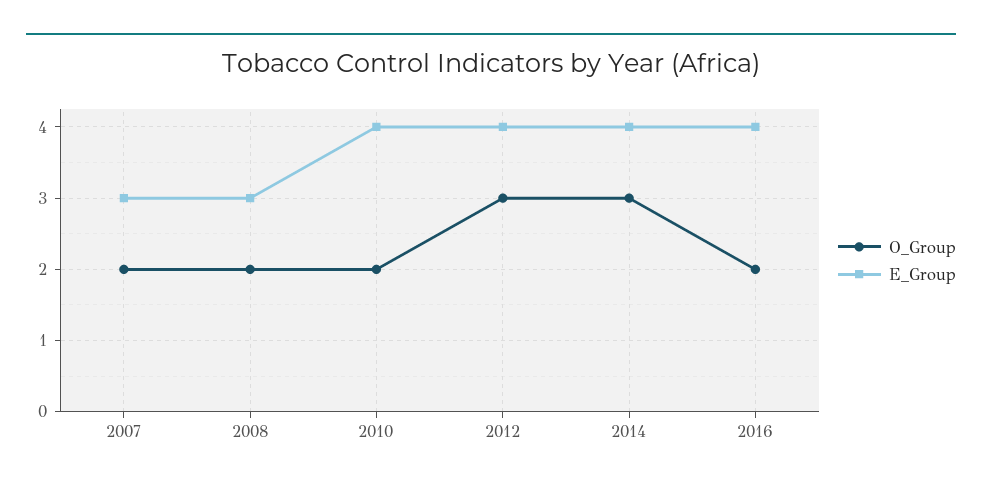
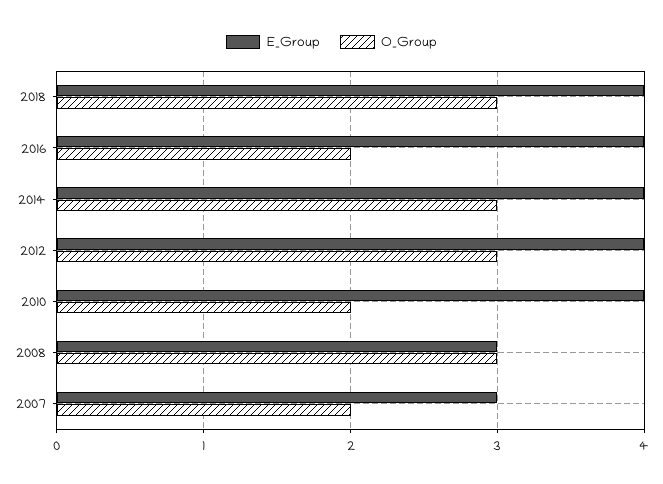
O_Group, 2008: 2 -> 3
E_Group, 2018: none -> 4
O_Group, 2018: none -> 3

